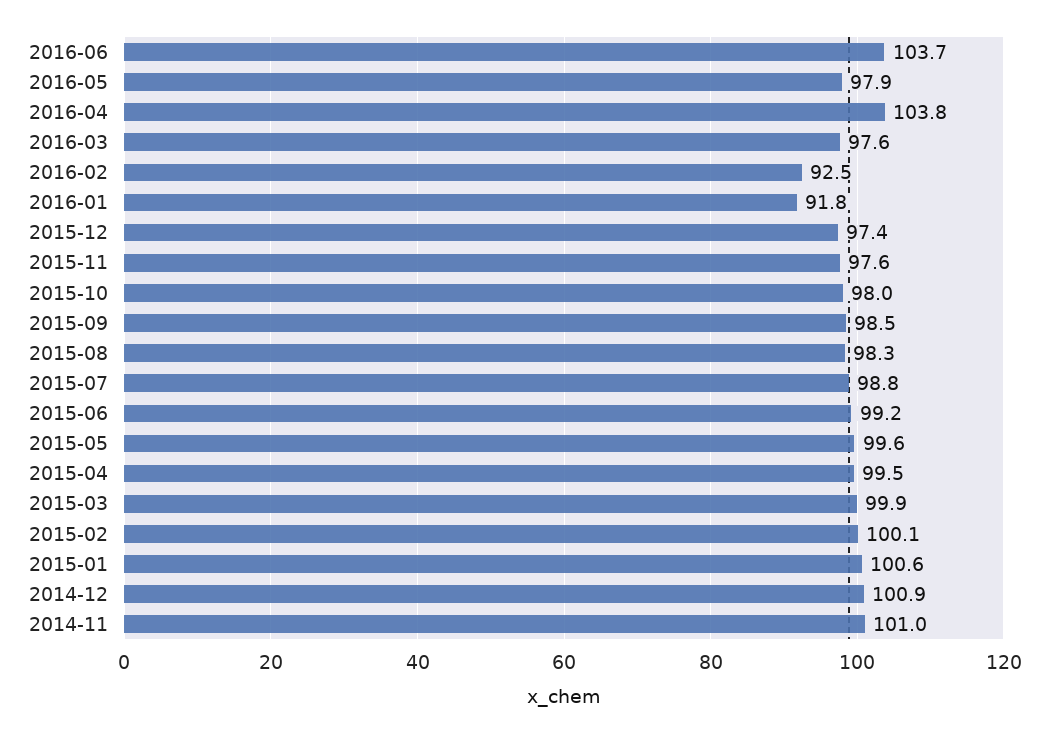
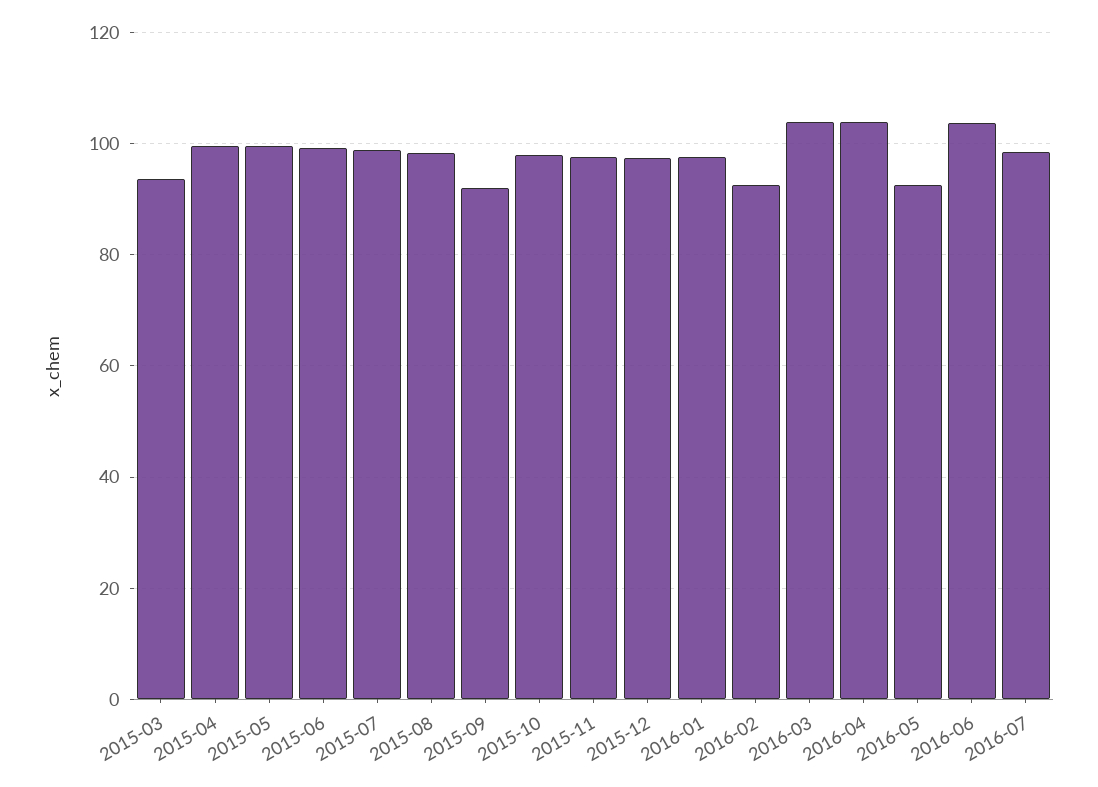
2016-05: 97.9 -> 92
2016-03: 97.6 -> 104
2016-01: 91.8 -> 98
2015-09: 98.5 -> 92
2015-03: 99.9 -> 94
2015-02: 100.1 -> none
2015-01: 100.6 -> none
2014-12: 100.9 -> none
2014-11: 101 -> none
2016-07: none -> 98

